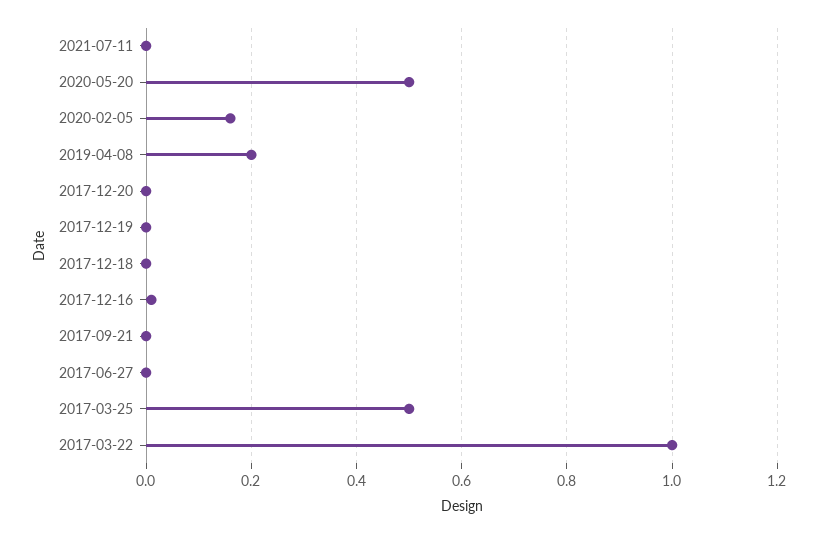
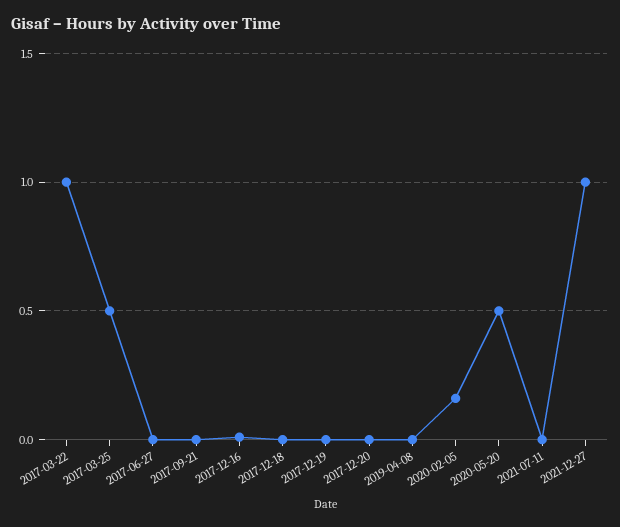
2019-04-08: 0.2 -> 0
2021-12-27: none -> 1

